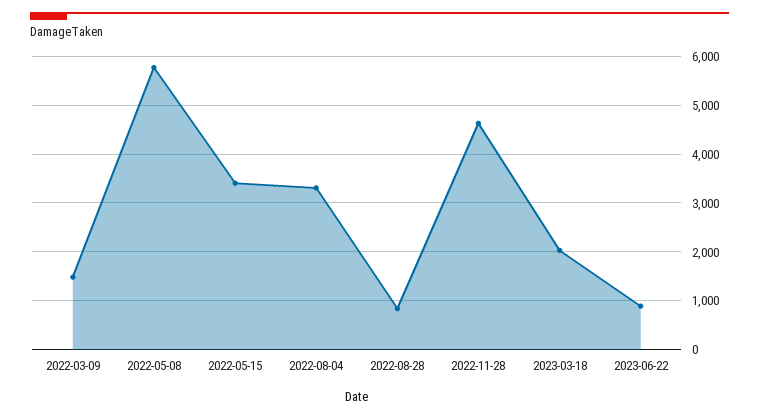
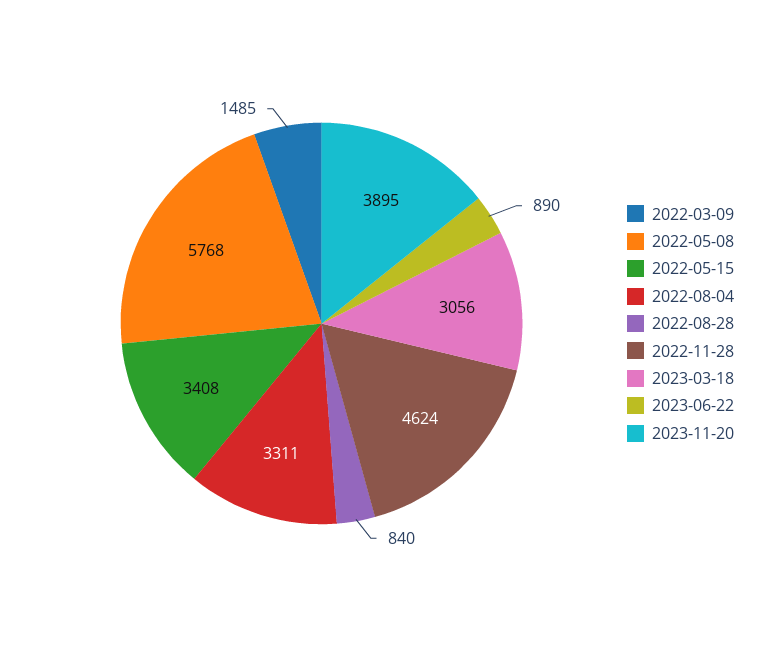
2023-03-18: 2000 -> 3056
2023-11-20: none -> 3895

